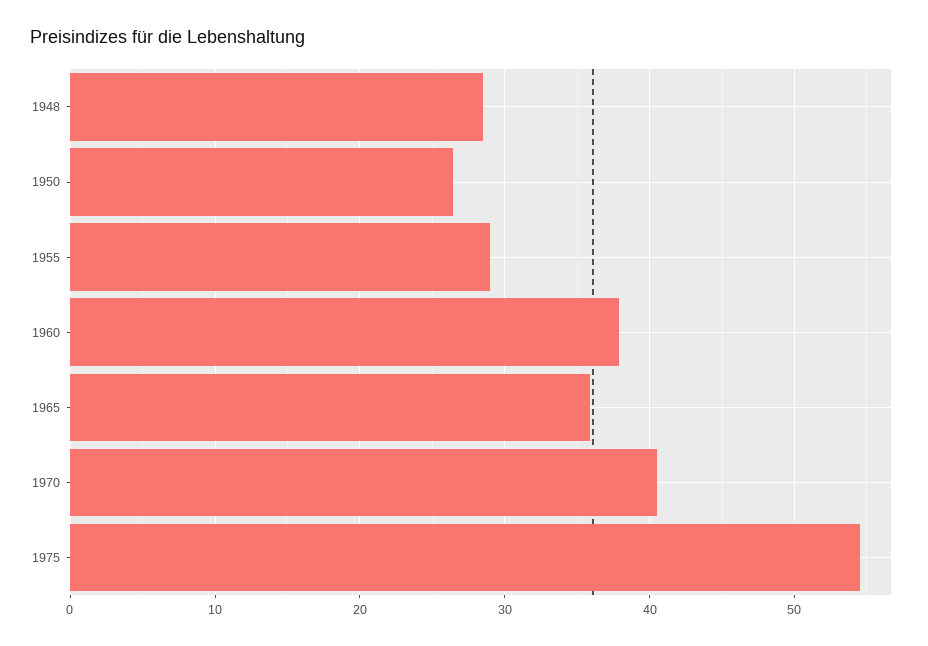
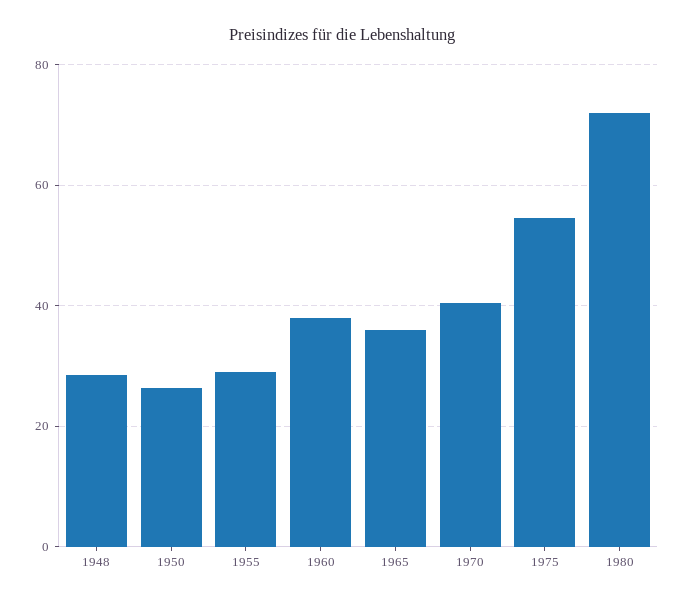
1980: none -> 72

